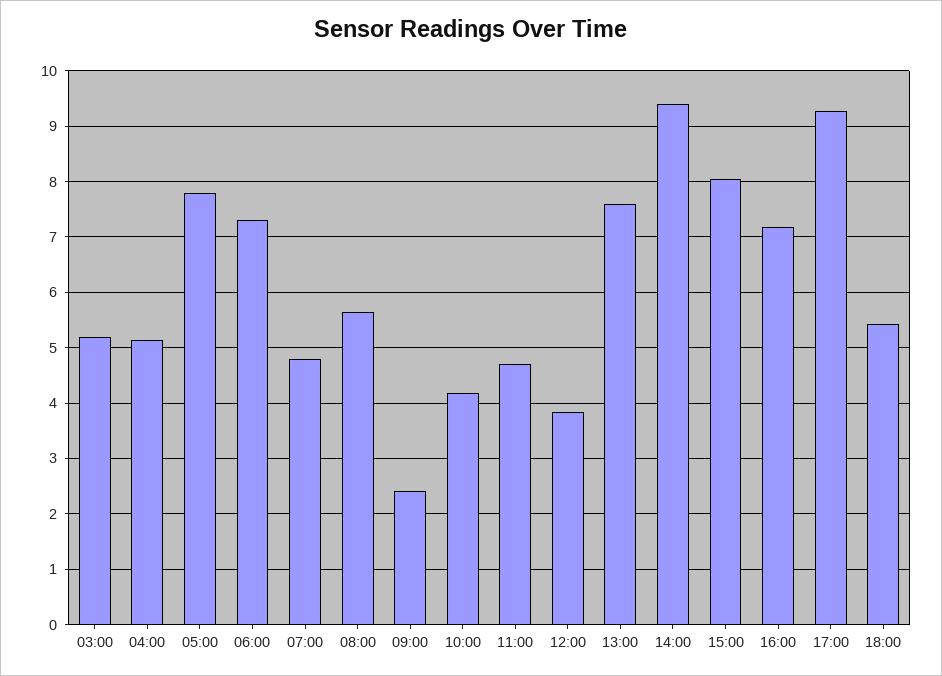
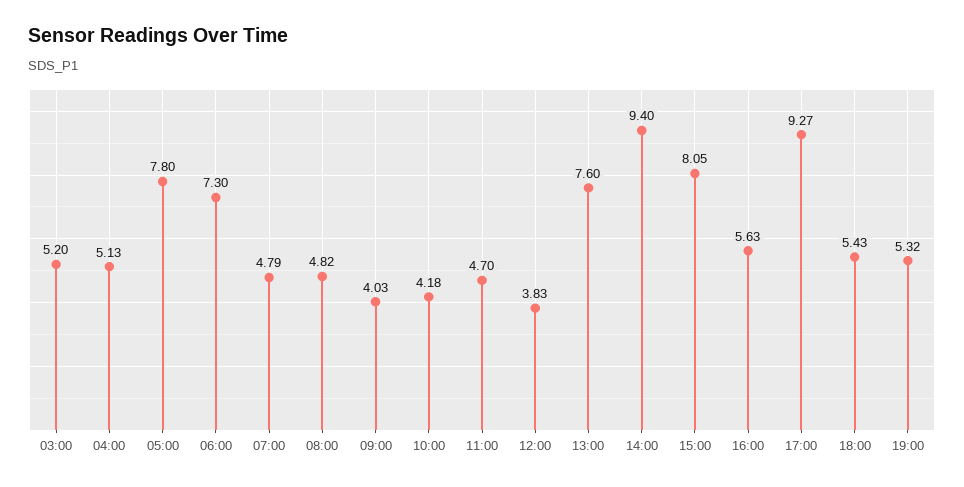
08:00: 5.6 -> 4.82
09:00: 2.4 -> 4.03
16:00: 7.2 -> 5.63
19:00: none -> 5.32

